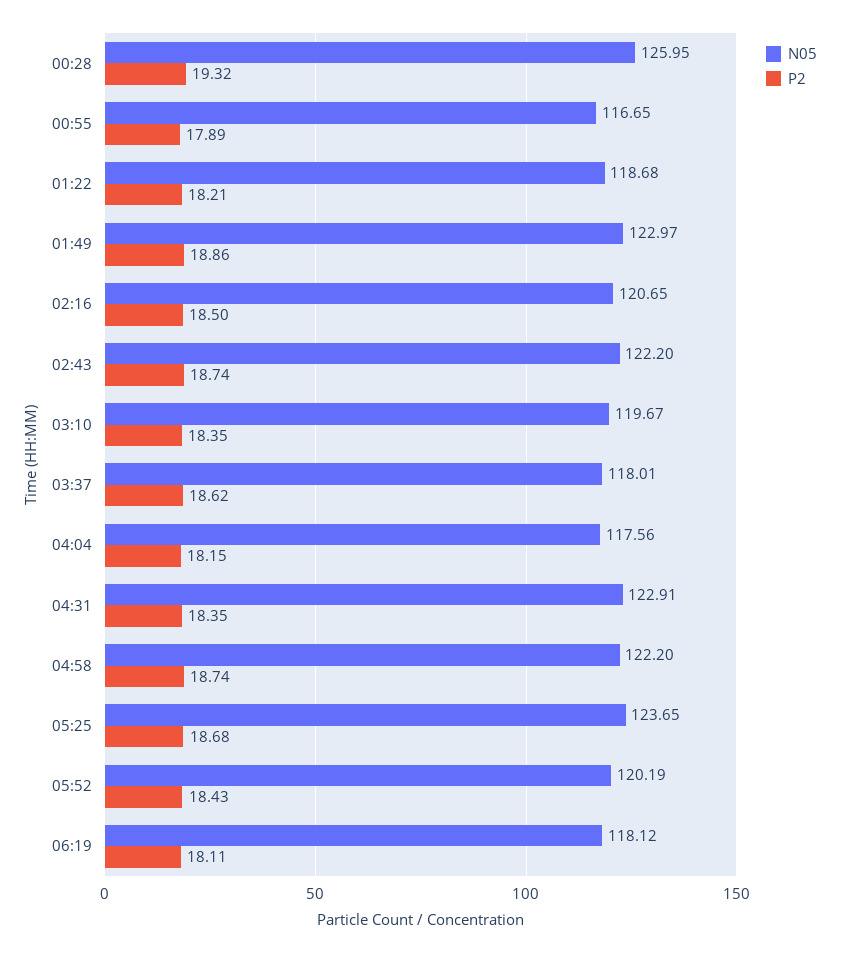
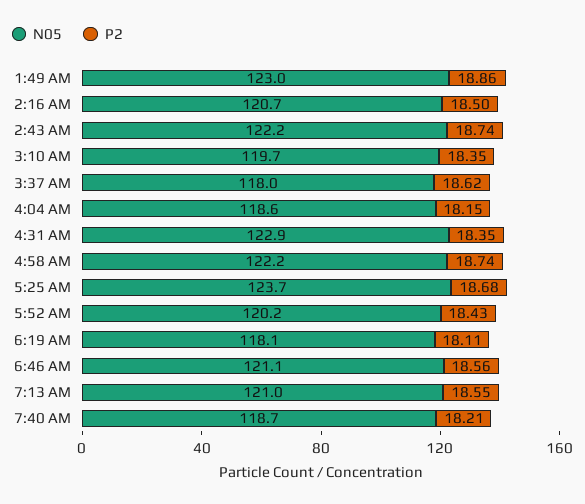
N05, 00:28: 125.95 -> none
P2, 00:28: 19.32 -> none
N05, 00:55: 116.65 -> none
P2, 00:55: 17.89 -> none
N05, 01:22: 118.68 -> none
P2, 01:22: 18.21 -> none
N05, 04:04: 117.56 -> 118.6
N05, 6:46 AM: none -> 121.1
P2, 6:46 AM: none -> 18.56
N05, 7:13 AM: none -> 121
P2, 7:13 AM: none -> 18.55
N05, 7:40 AM: none -> 118.7
P2, 7:40 AM: none -> 18.21

